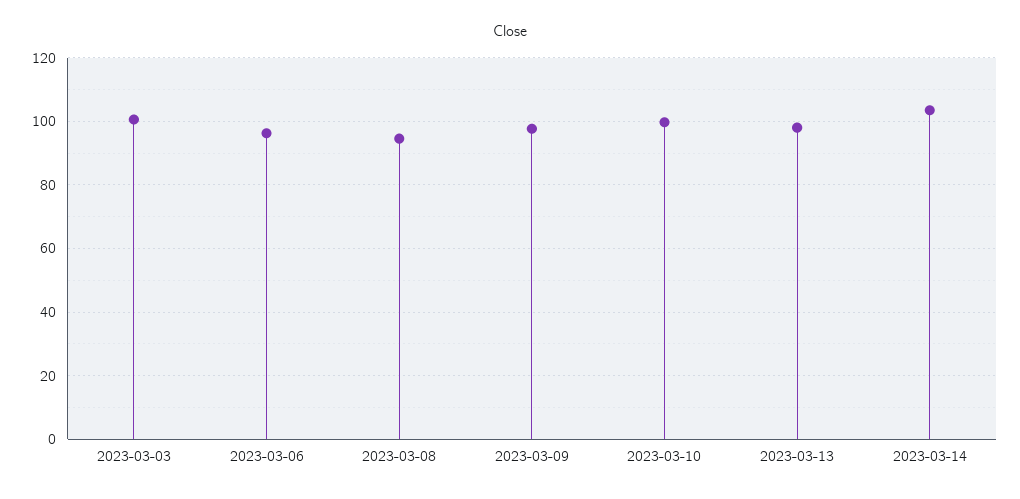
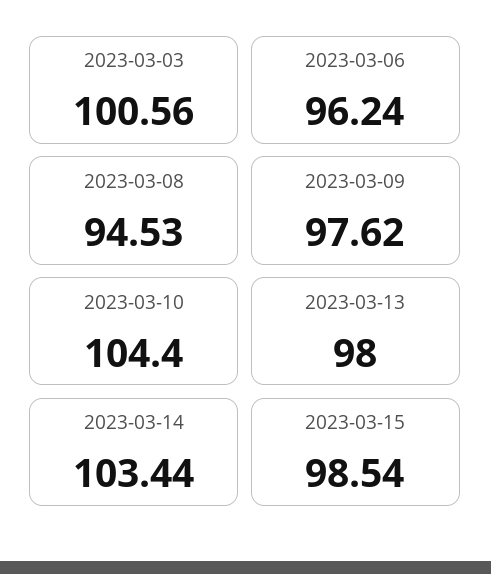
2023-03-10: 100 -> 104.4
2023-03-15: none -> 98.54

